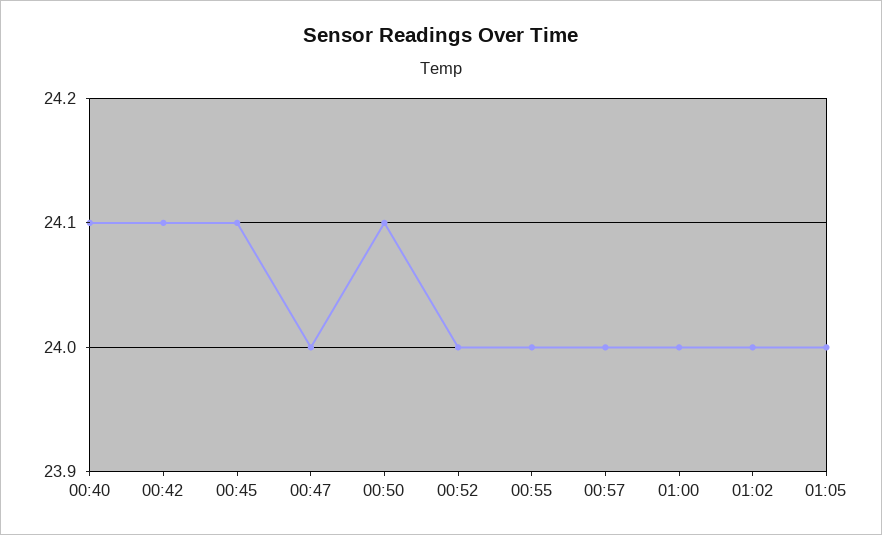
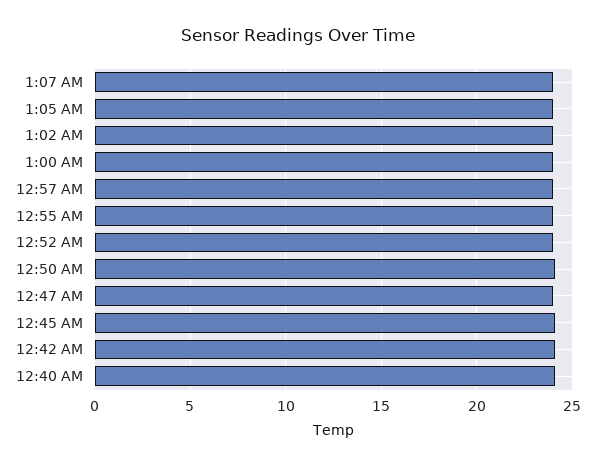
1:07 AM: none -> 24

